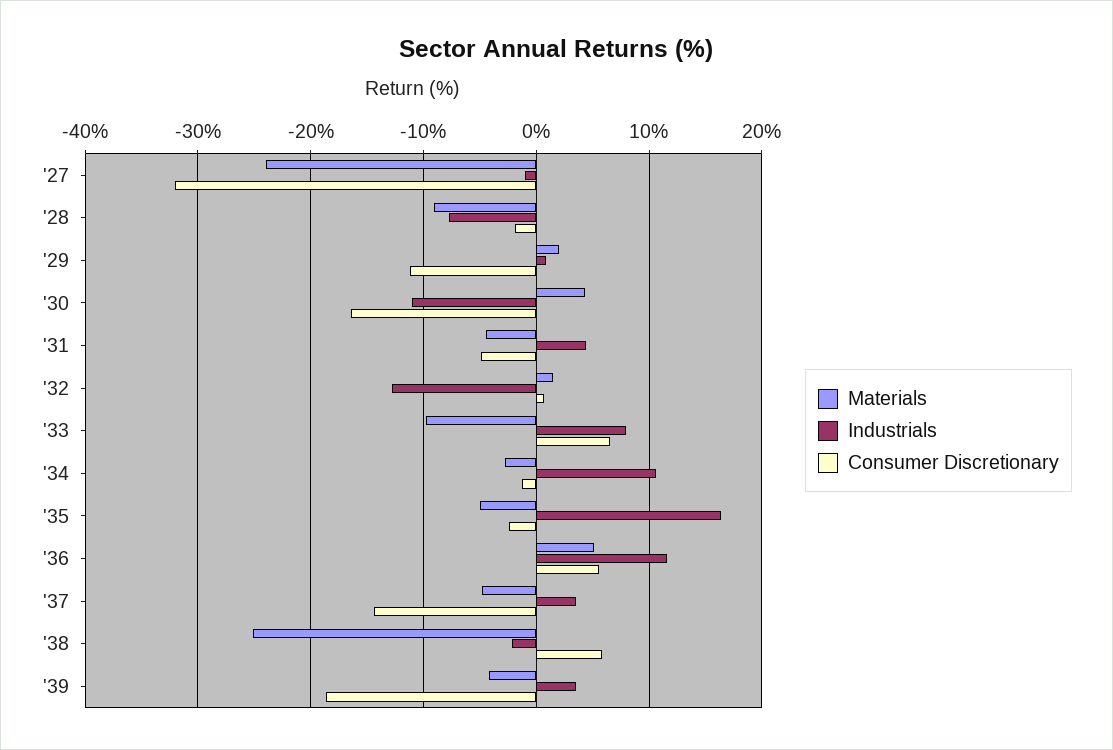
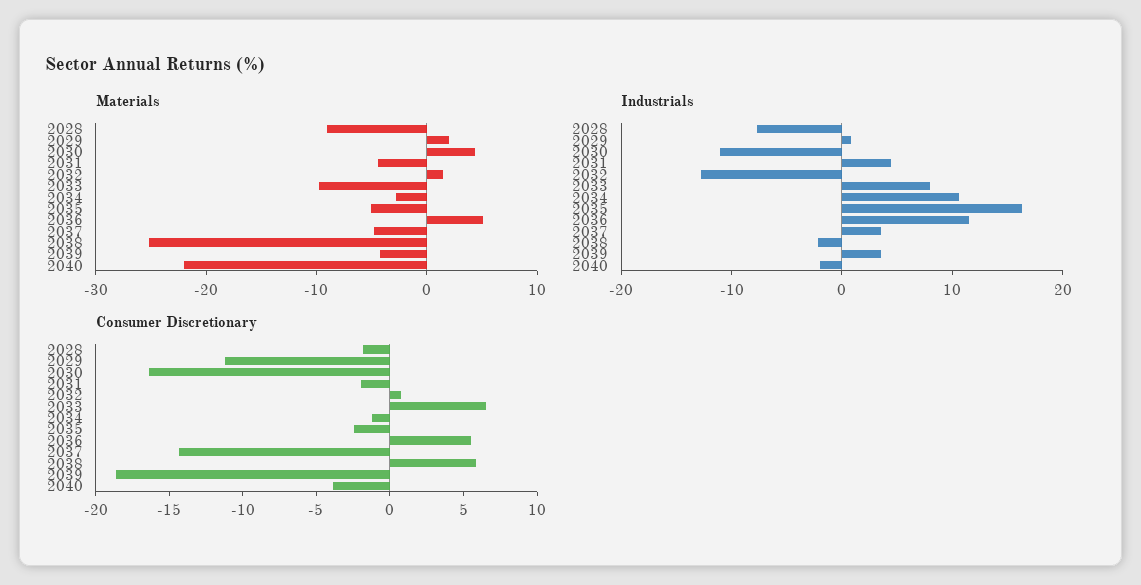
Materials, '27: -24 -> none
Industrials, '27: -1 -> none
Consumer Discretionary, '27: -32 -> none
Consumer Discretionary, '31: -5 -> -2
Materials, 2040: none -> -22
Industrials, 2040: none -> -2
Consumer Discretionary, 2040: none -> -4

